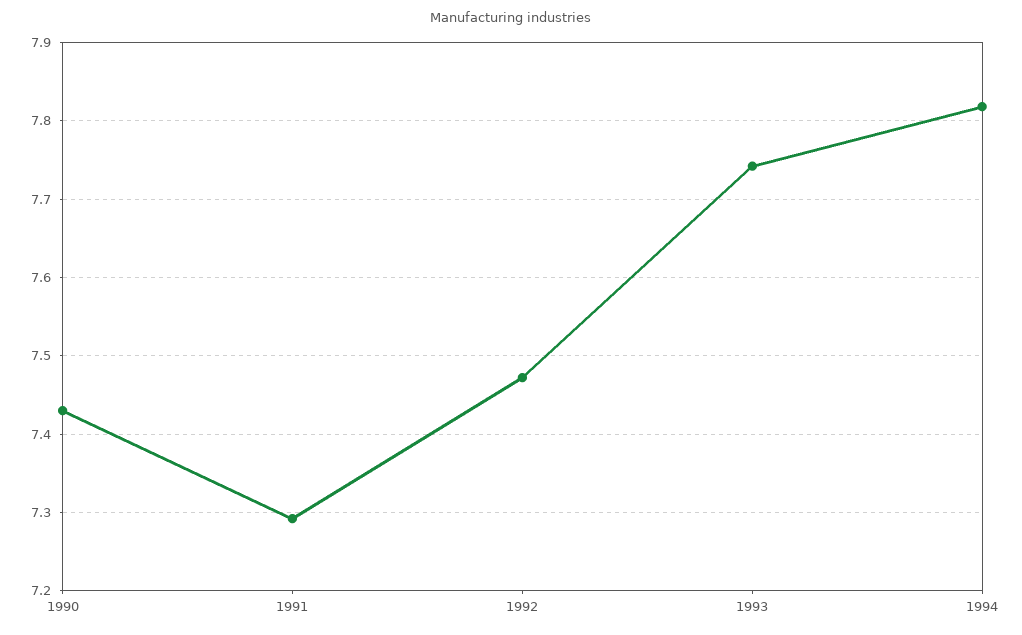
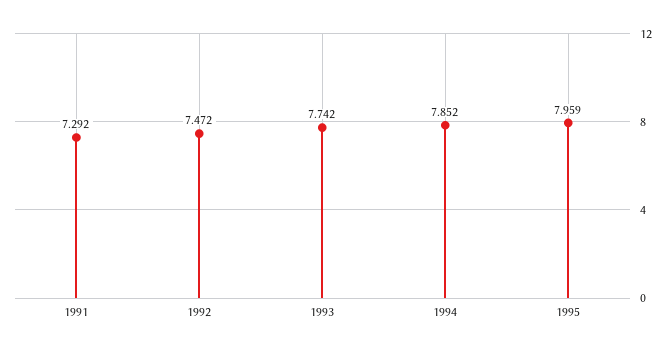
1990: 7.43 -> none
1994: 7.82 -> 7.852
1995: none -> 7.959

